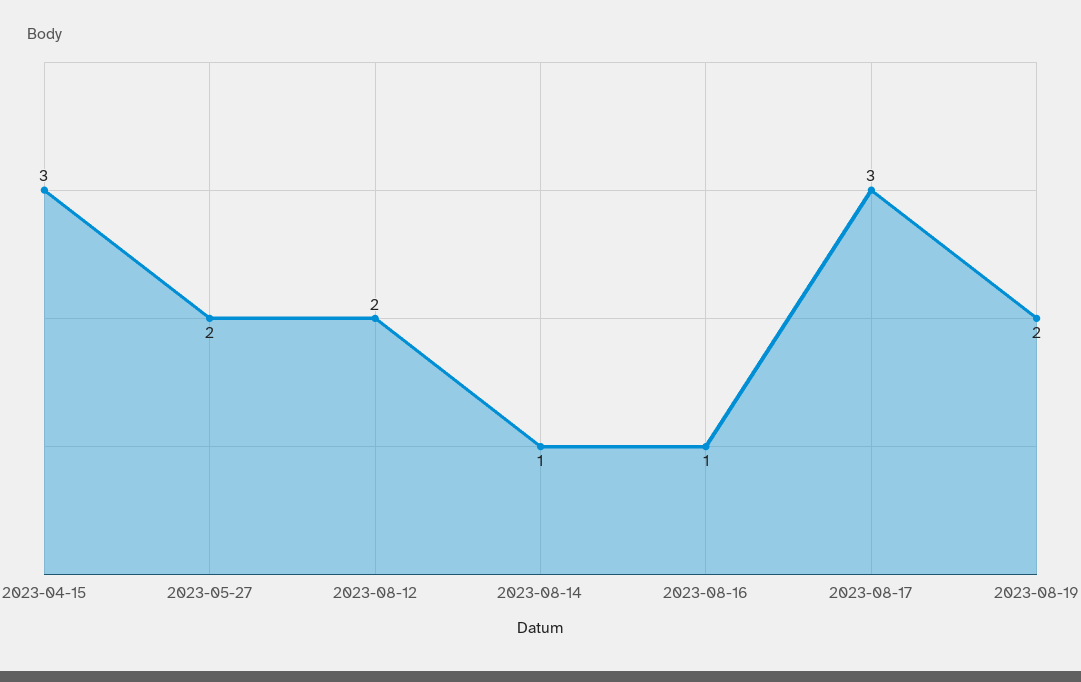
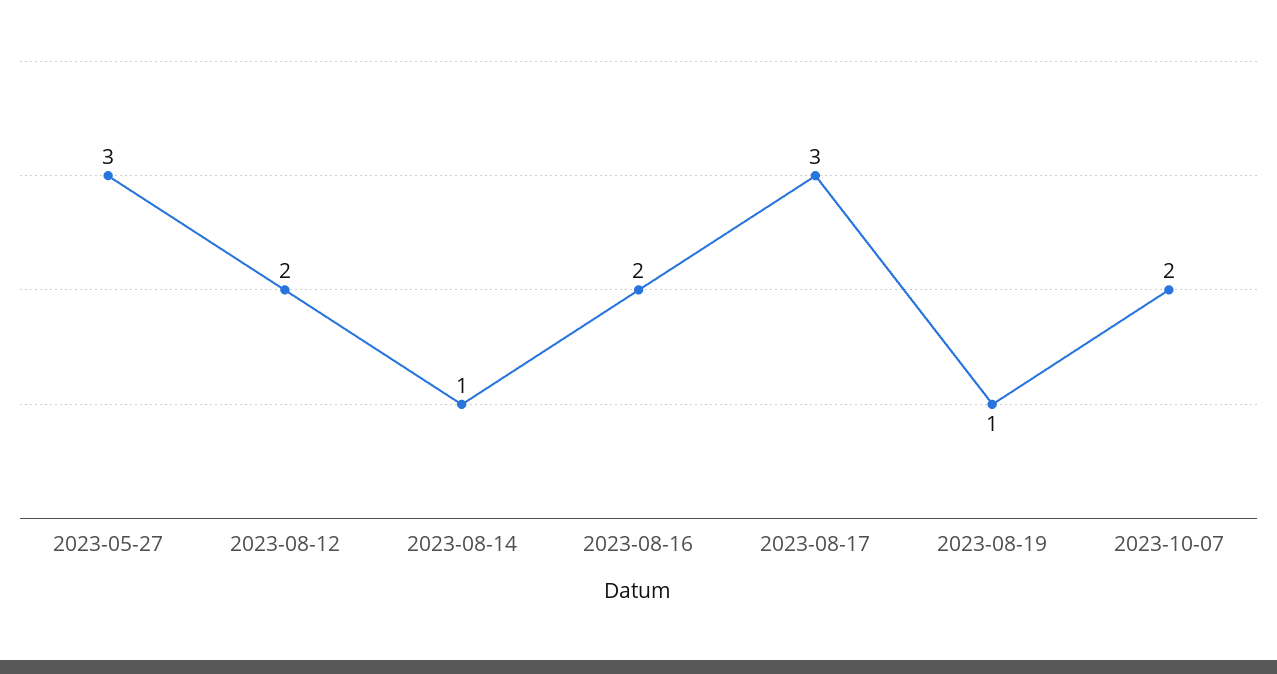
2023-04-15: 3 -> none
2023-05-27: 2 -> 3
2023-08-16: 1 -> 2
2023-08-19: 2 -> 1
2023-10-07: none -> 2

